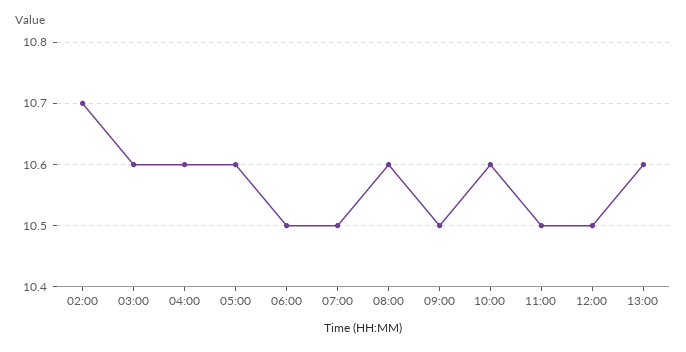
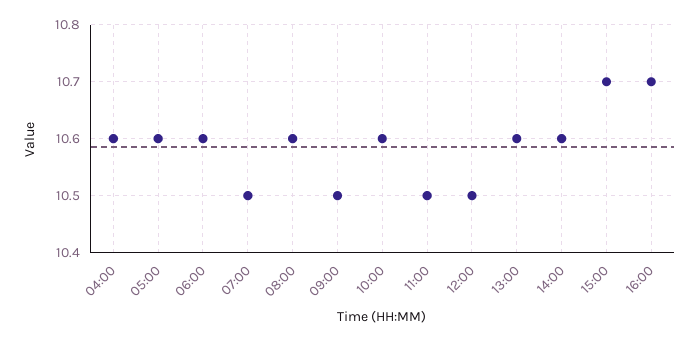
02:00: 10.7 -> none
03:00: 10.6 -> none
06:00: 10.5 -> 10.6
14:00: none -> 10.6
15:00: none -> 10.7
16:00: none -> 10.7

